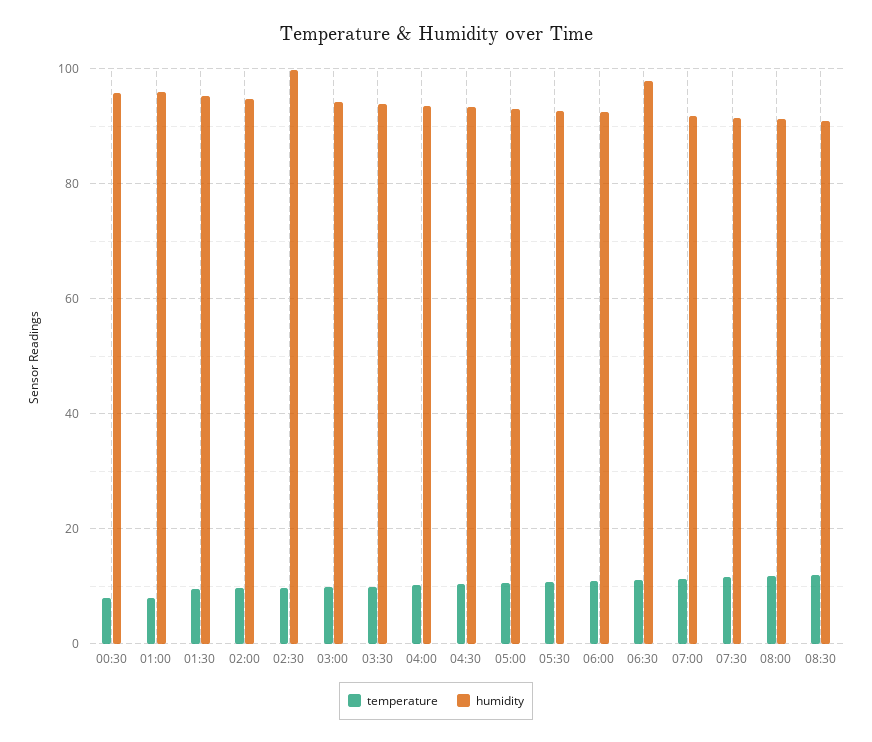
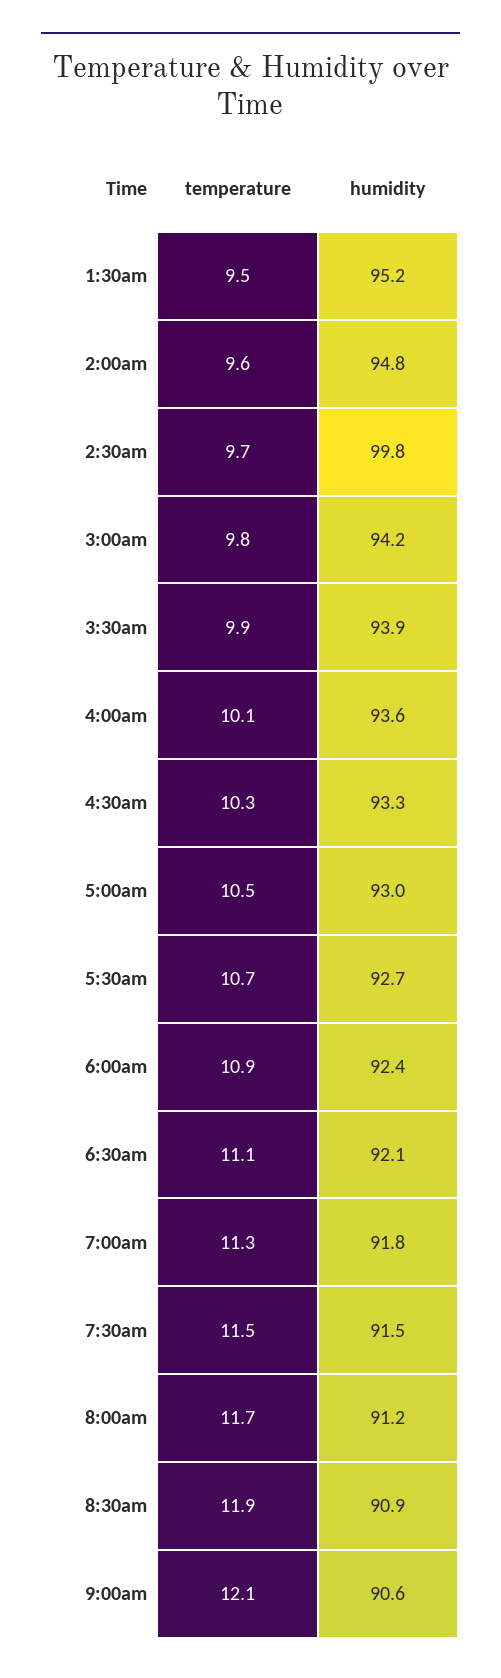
temperature, 00:30: 8 -> none
humidity, 00:30: 96 -> none
temperature, 01:00: 8 -> none
humidity, 01:00: 96 -> none
humidity, 06:30: 98 -> 92.1
temperature, 9:00am: none -> 12.1
humidity, 9:00am: none -> 90.6

